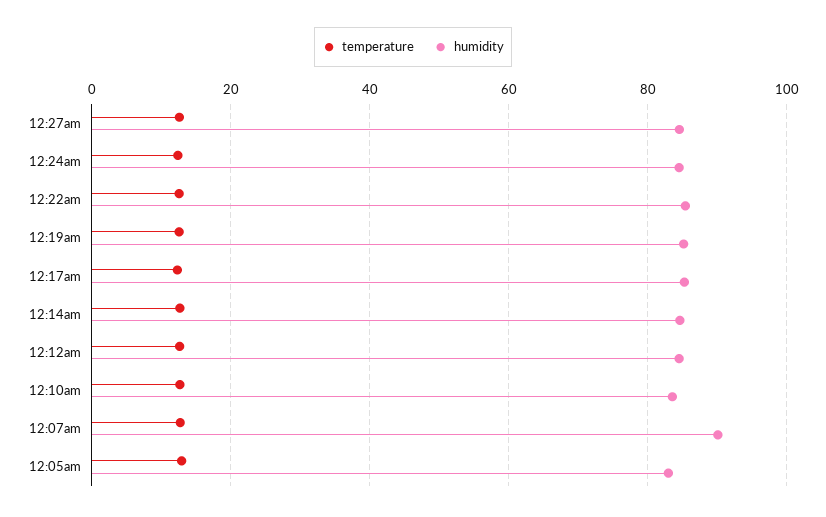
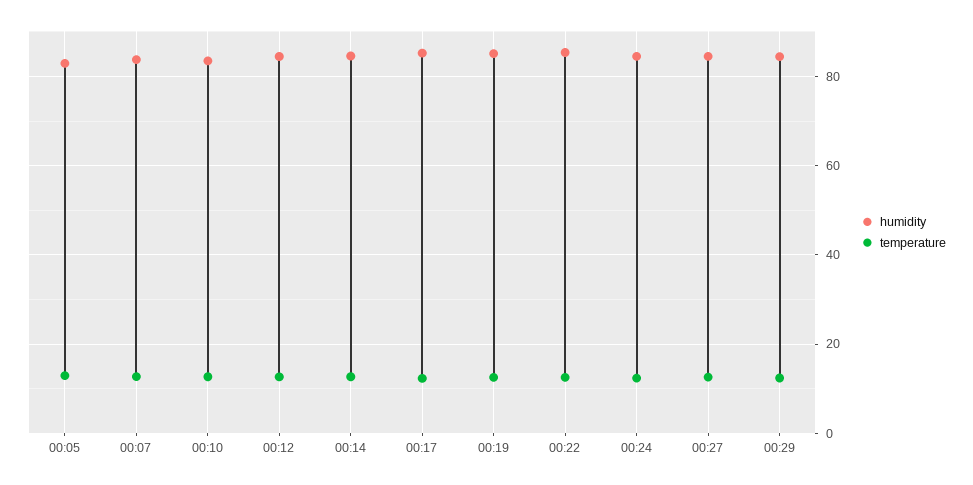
humidity, 12:07am: 90 -> 84
humidity, 00:29: none -> 84
temperature, 00:29: none -> 12

